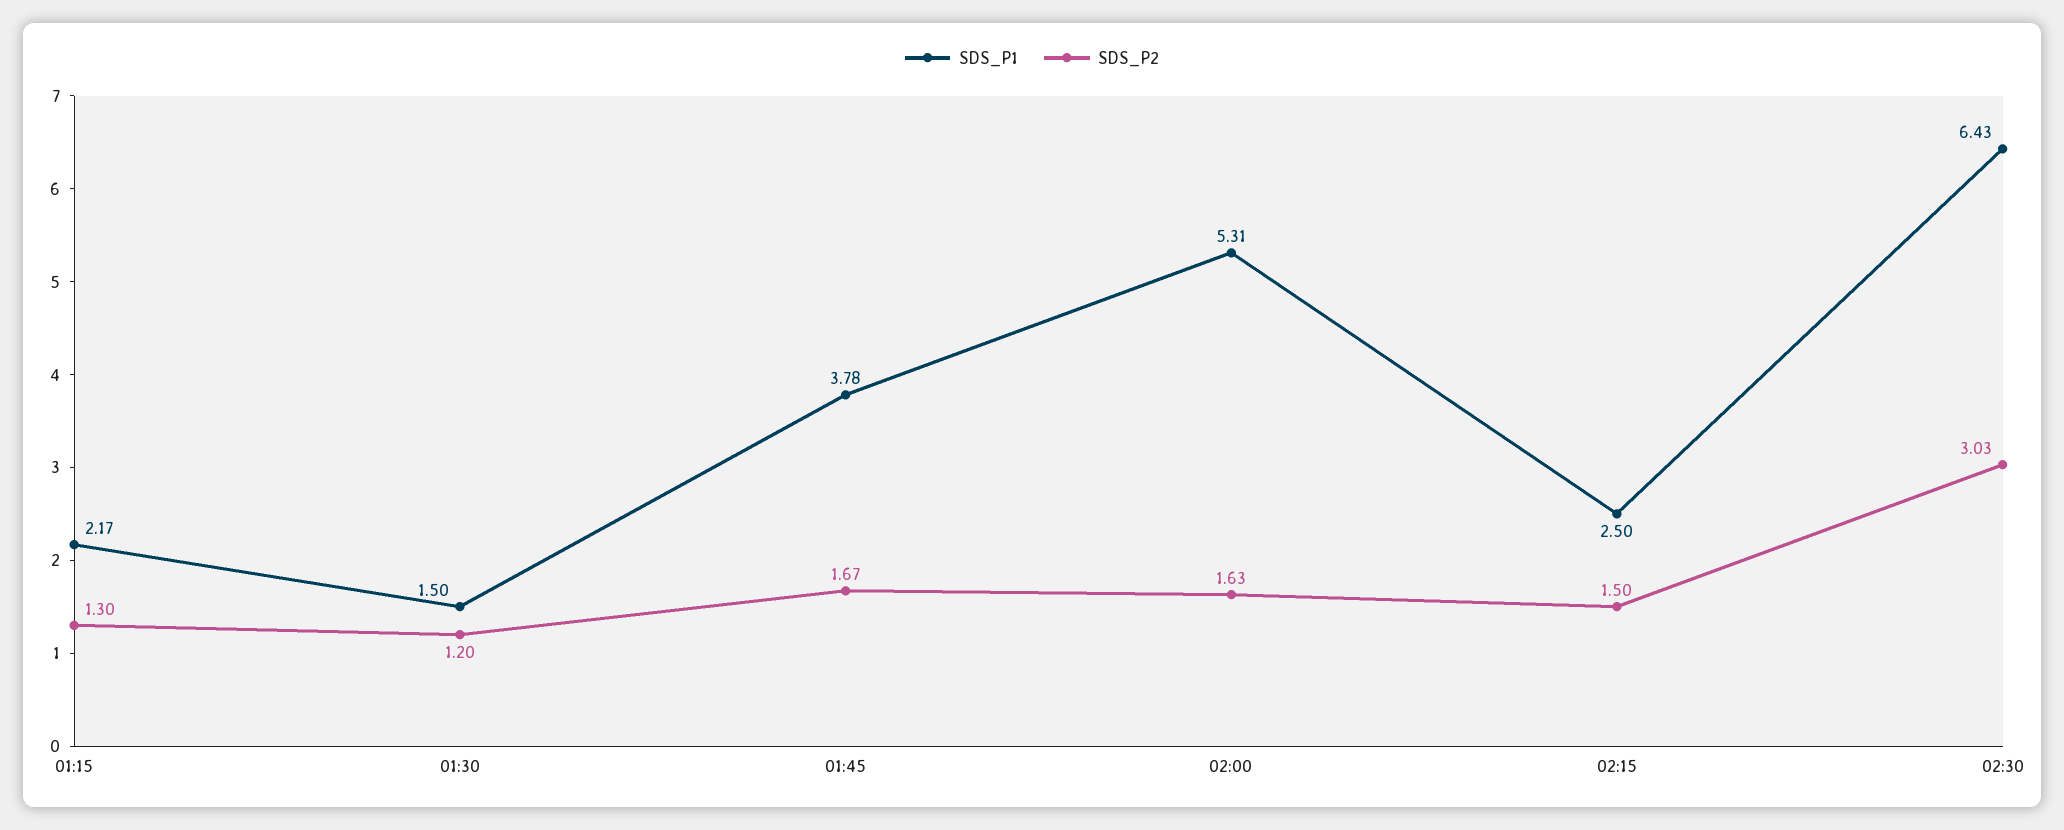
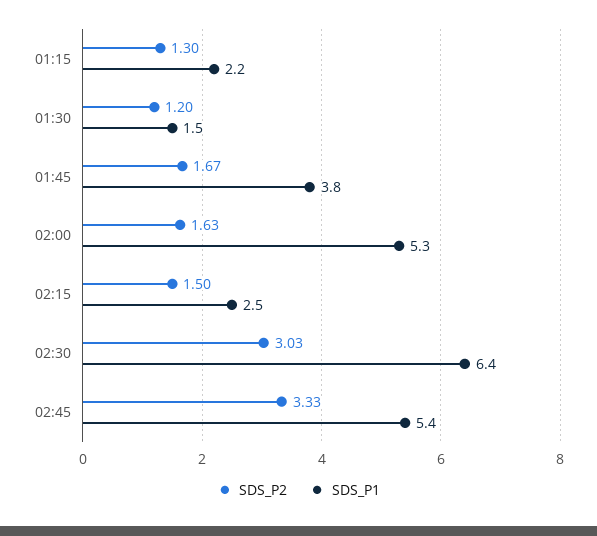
SDS_P2, 02:45: none -> 3.33
SDS_P1, 02:45: none -> 5.4

